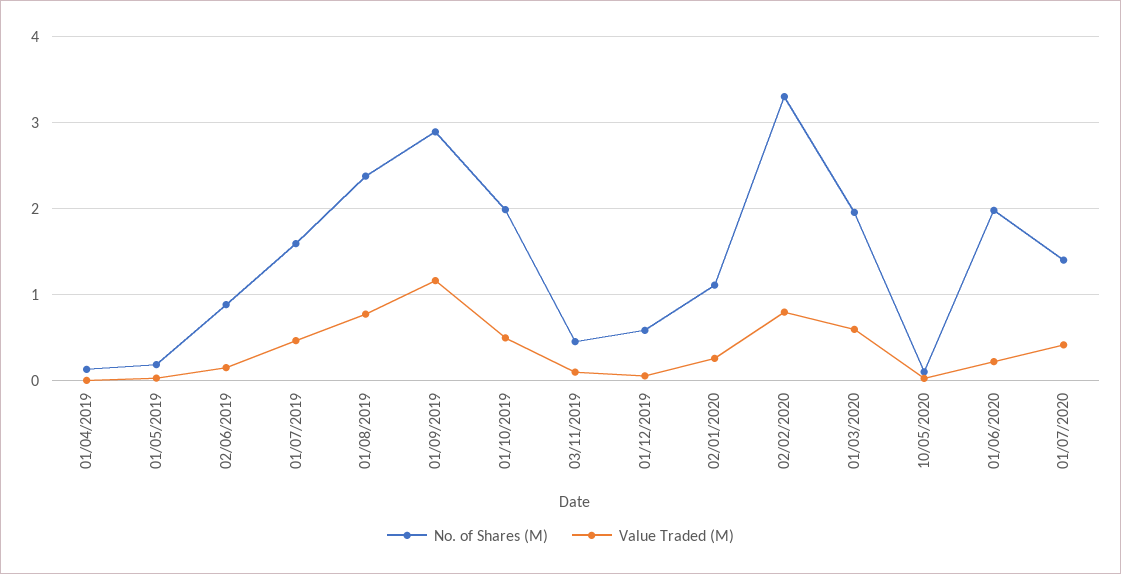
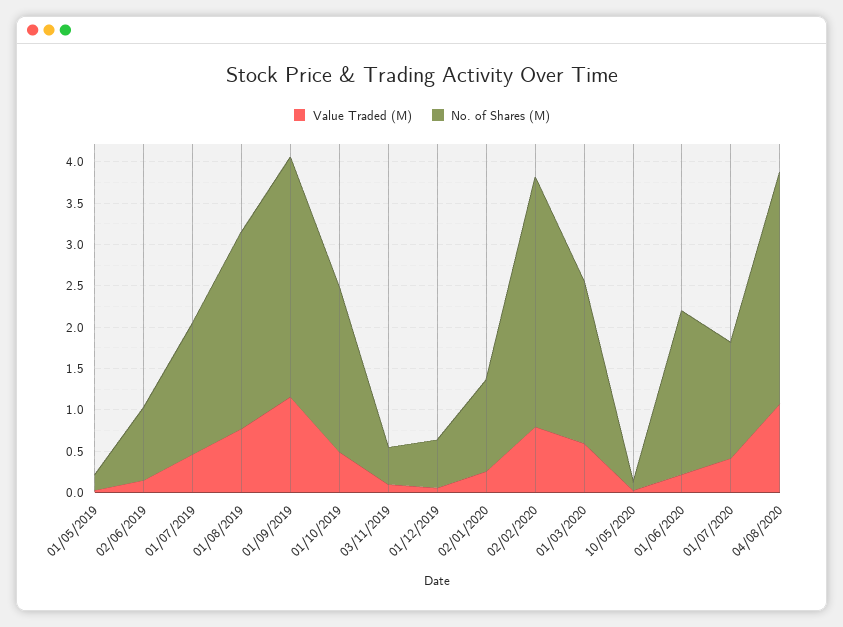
No. of Shares (M), 01/04/2019: 0.1 -> none
Value Traded (M), 01/04/2019: 0 -> none
No. of Shares (M), 02/02/2020: 3.3 -> 3
Value Traded (M), 04/08/2020: none -> 1.1
No. of Shares (M), 04/08/2020: none -> 2.8

